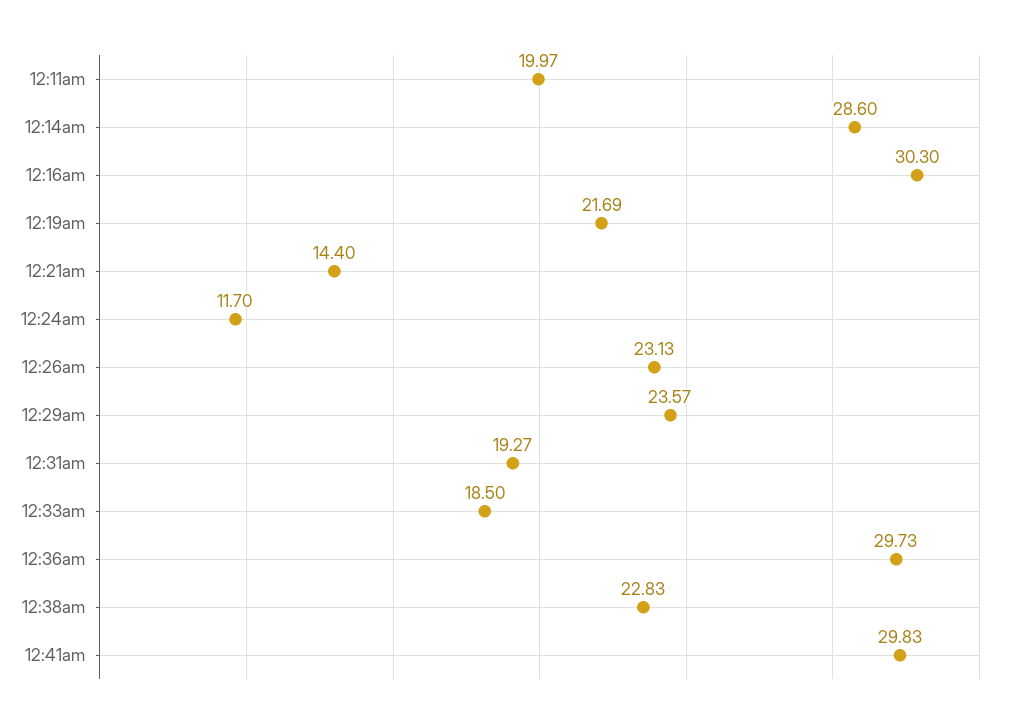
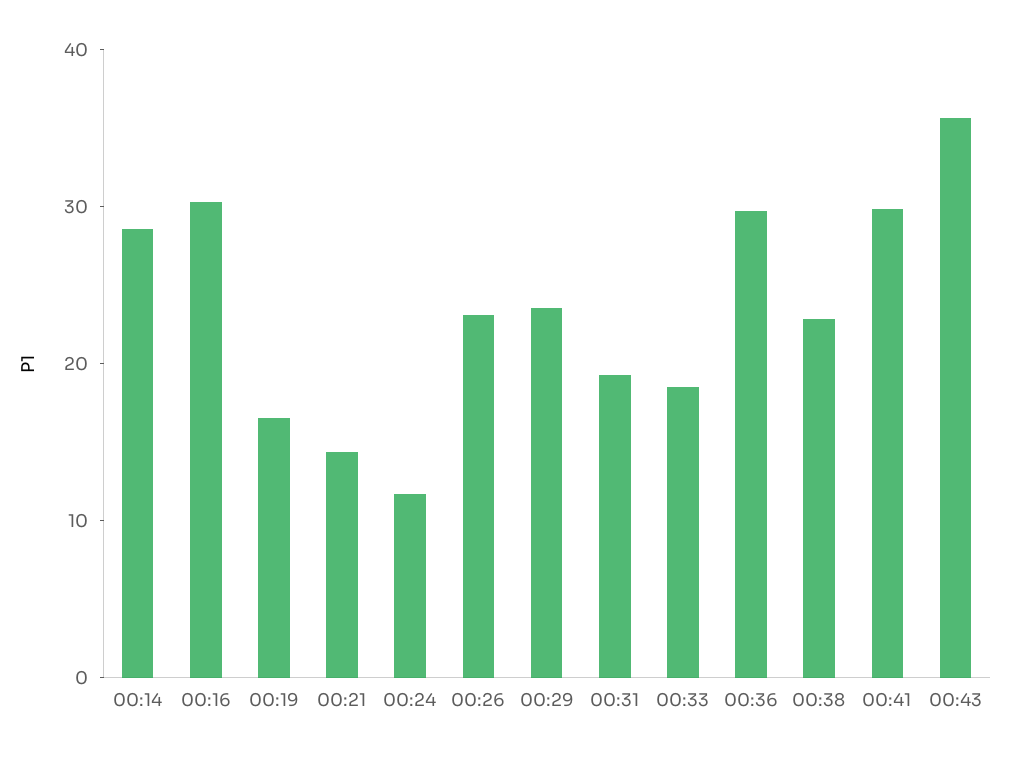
12:11am: 19.97 -> none
12:19am: 21.69 -> 16
00:43: none -> 36

